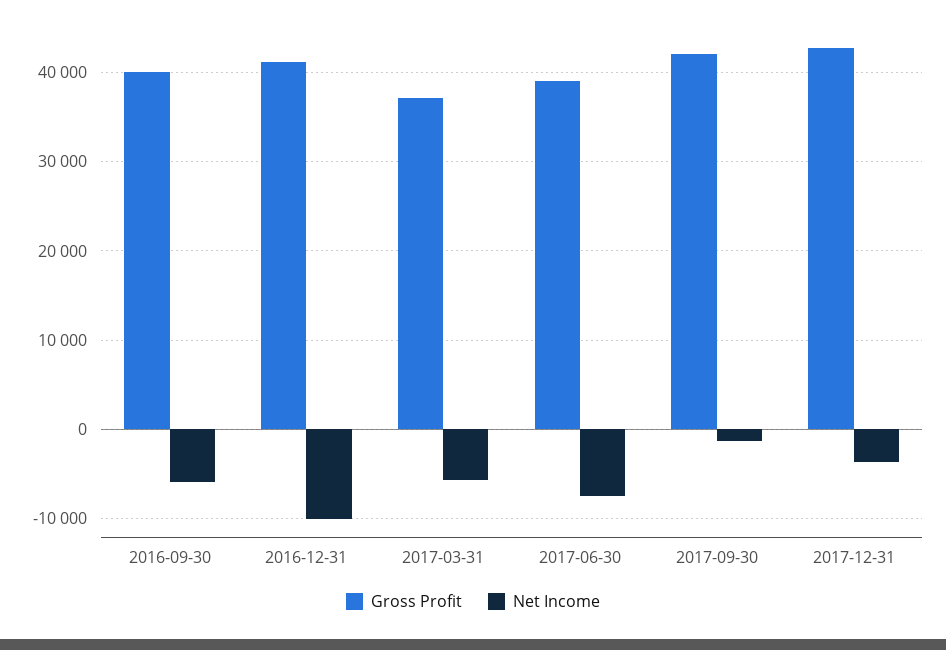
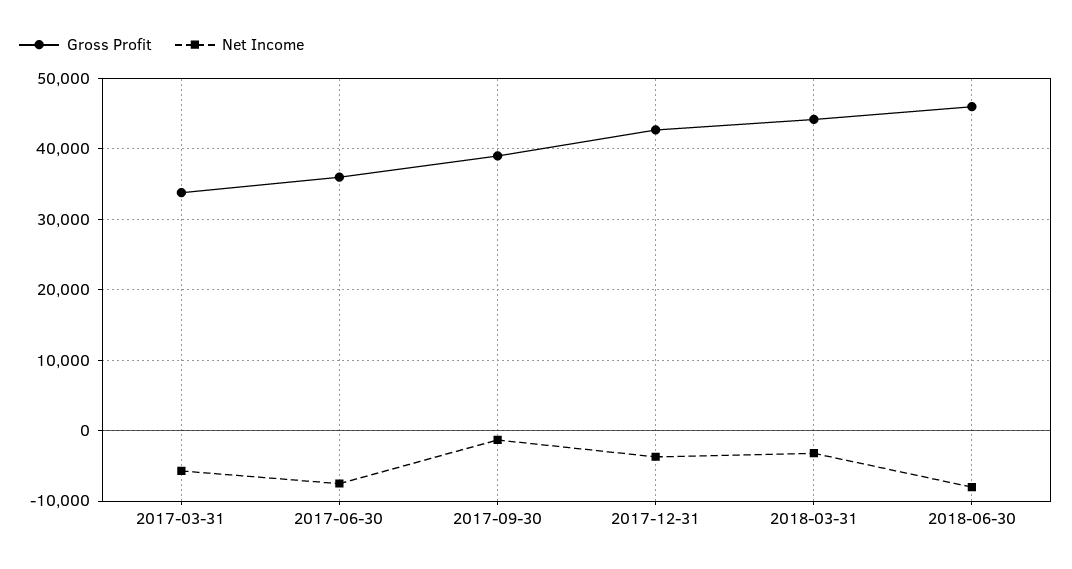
Gross Profit, 2016-09-30: 40000 -> none
Net Income, 2016-09-30: -6000 -> none
Gross Profit, 2016-12-31: 41000 -> none
Net Income, 2016-12-31: -10000 -> none
Gross Profit, 2017-03-31: 37000 -> 34000
Gross Profit, 2017-06-30: 39000 -> 36000
Gross Profit, 2017-09-30: 42000 -> 39000
Gross Profit, 2018-03-31: none -> 44000
Net Income, 2018-03-31: none -> -3000
Gross Profit, 2018-06-30: none -> 46000
Net Income, 2018-06-30: none -> -8000

